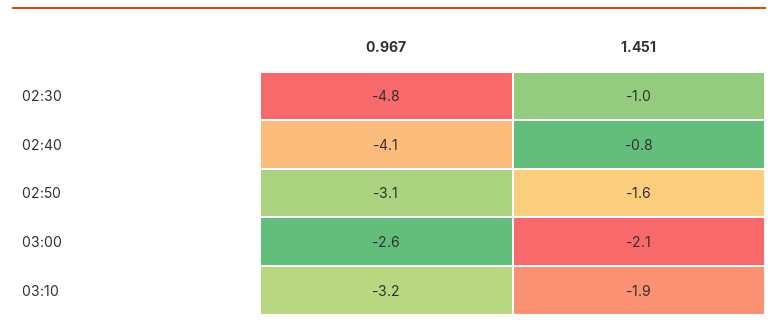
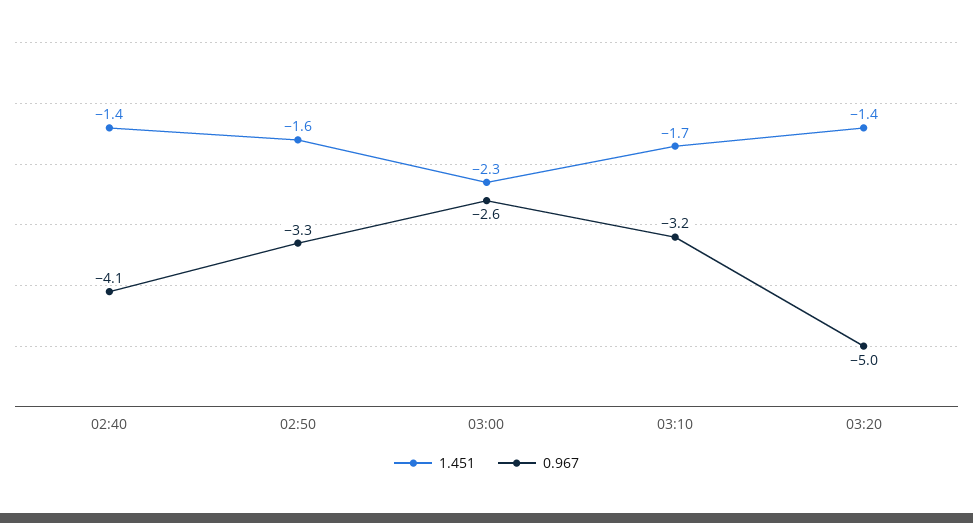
0.967, 02:30: -4.8 -> none
1.451, 02:30: -1 -> none
1.451, 02:40: -0.8 -> -1.4
0.967, 02:50: -3.1 -> -3.3
1.451, 03:00: -2.1 -> -2.3
1.451, 03:10: -1.9 -> -1.7
1.451, 03:20: none -> -1.4
0.967, 03:20: none -> -5

